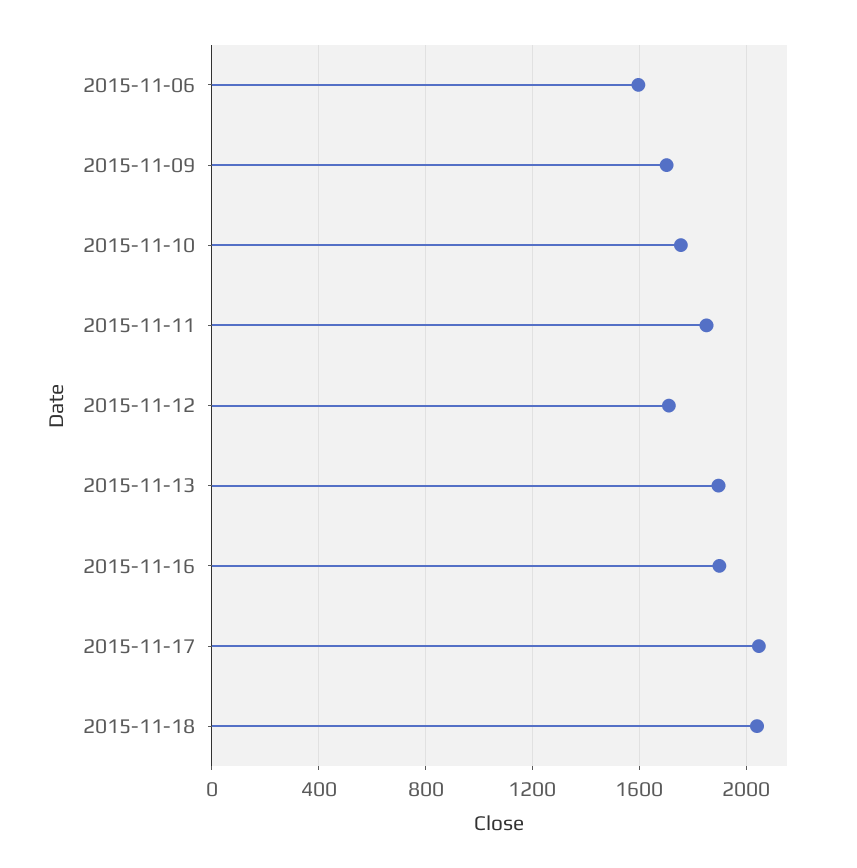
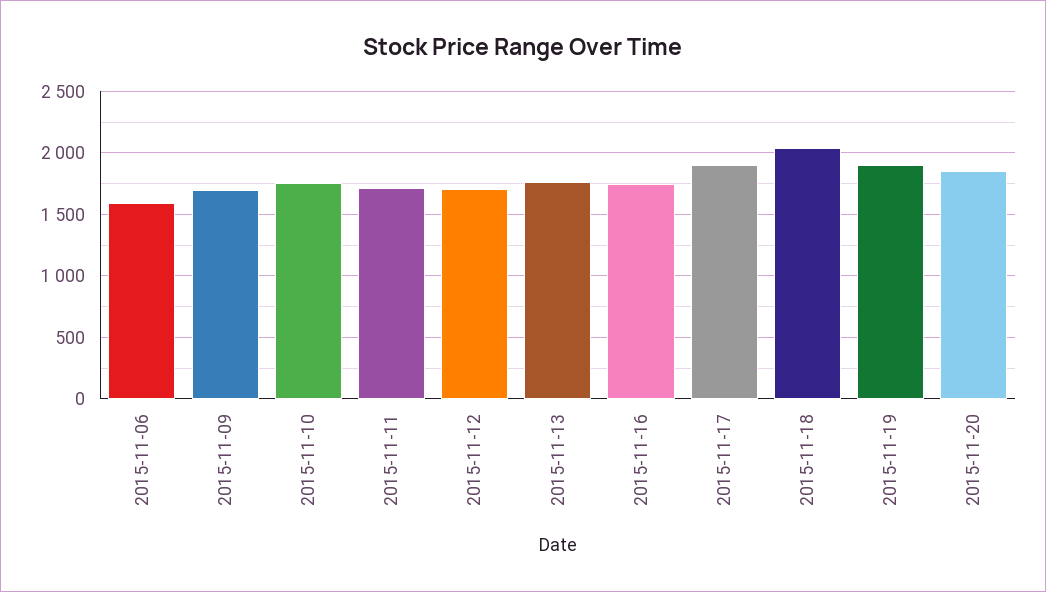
2015-11-11: 1850 -> 1700
2015-11-13: 1900 -> 1750
2015-11-16: 1900 -> 1750
2015-11-17: 2050 -> 1900
2015-11-19: none -> 1900
2015-11-20: none -> 1850

